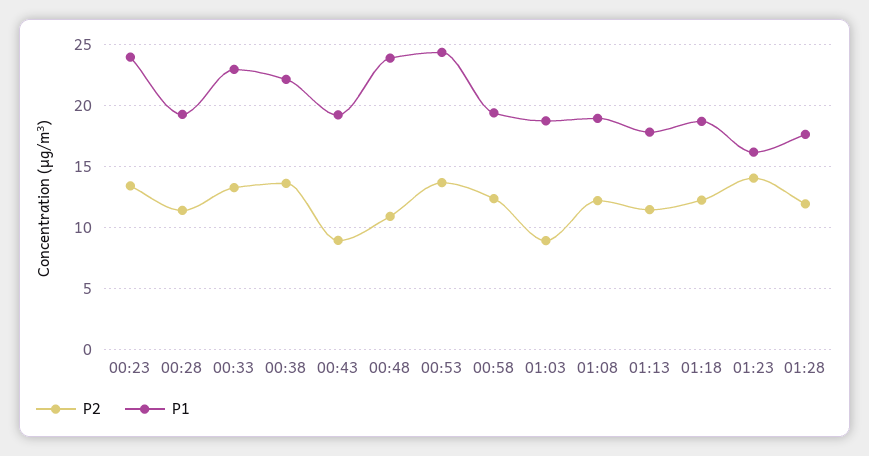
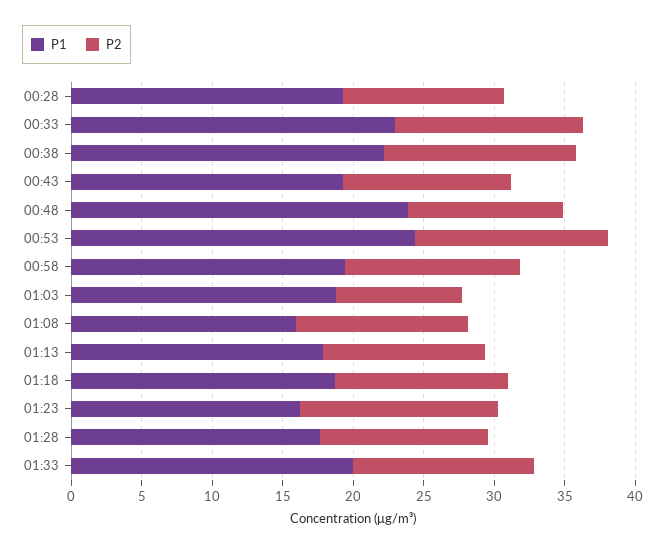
P2, 00:23: 13.5 -> none
P1, 00:23: 24 -> none
P2, 00:43: 9 -> 12
P1, 01:08: 19 -> 16
P1, 01:33: none -> 20
P2, 01:33: none -> 13

